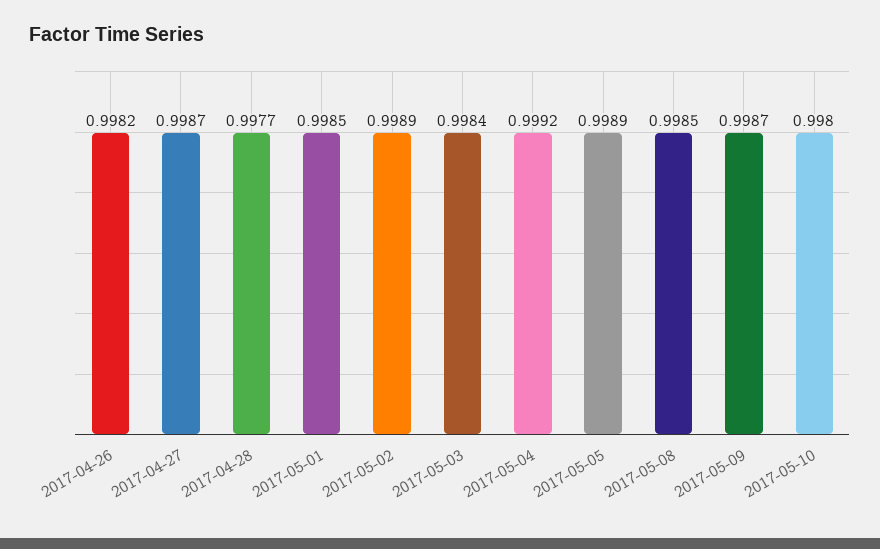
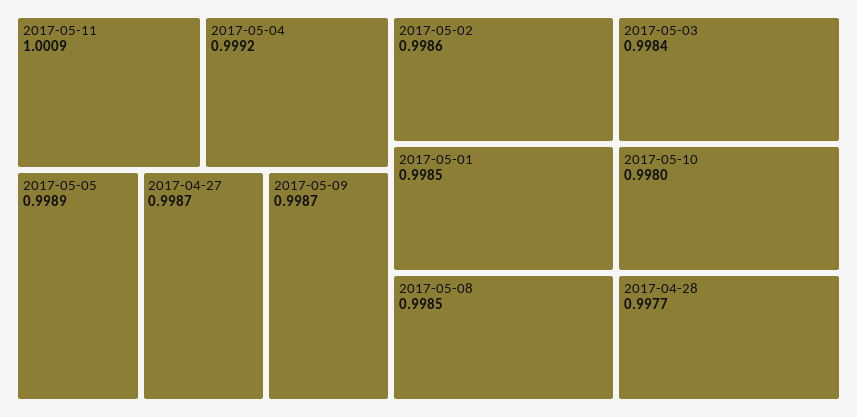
2017-04-26: 0.9982 -> none
2017-05-02: 0.9989 -> 0.9986
2017-05-11: none -> 1.0009

